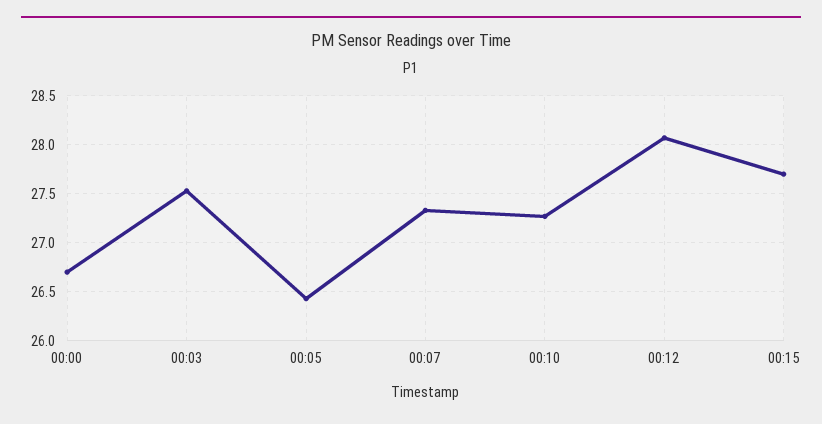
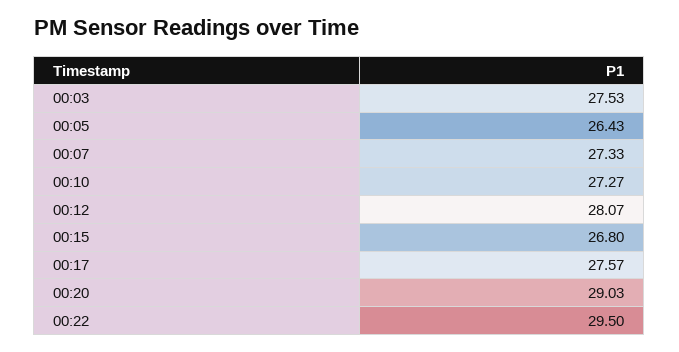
00:00: 26.7 -> none
00:15: 27.7 -> 26.8
00:17: none -> 27.57
00:20: none -> 29.03
00:22: none -> 29.5

